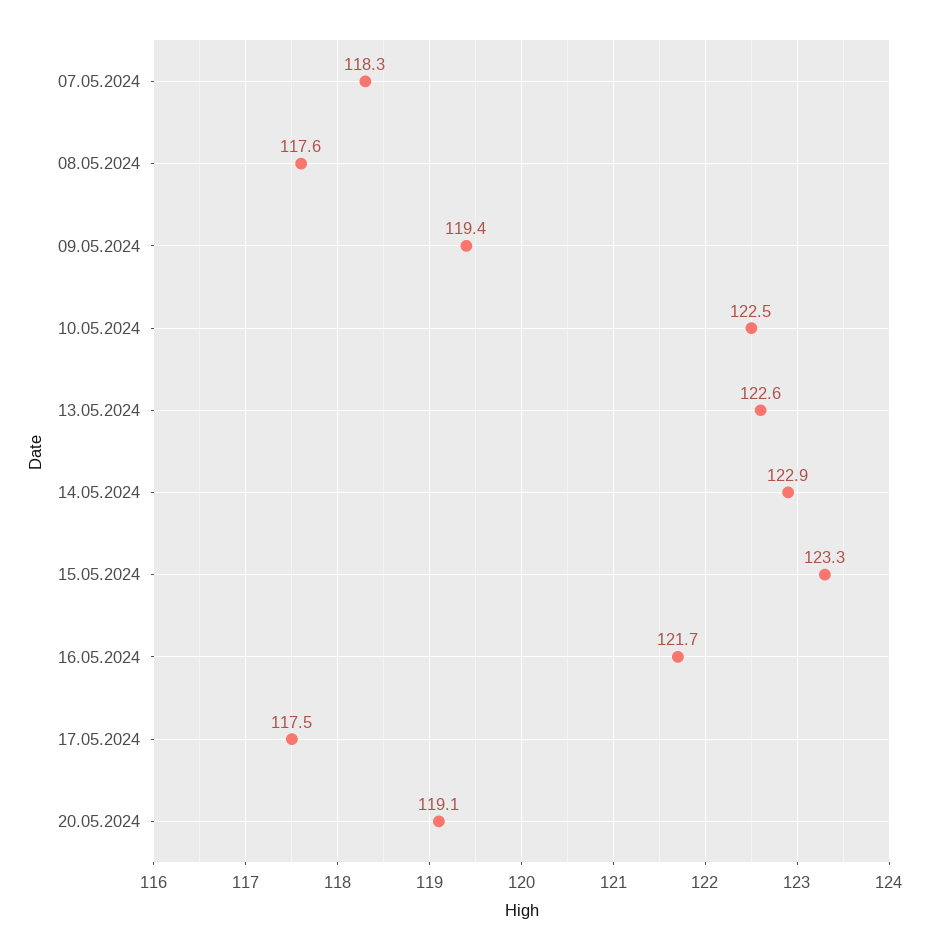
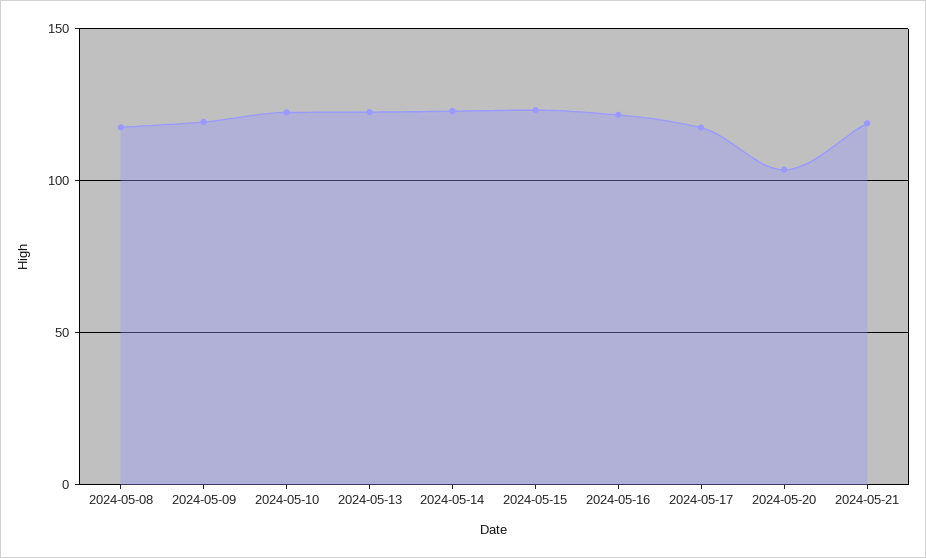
07.05.2024: 118.3 -> none
20.05.2024: 119.1 -> 105
2024-05-21: none -> 120

